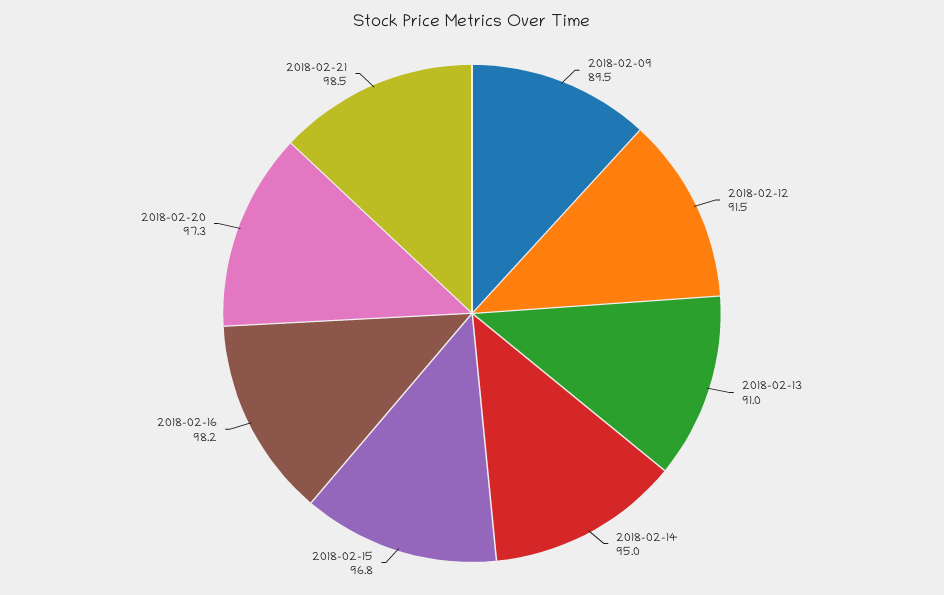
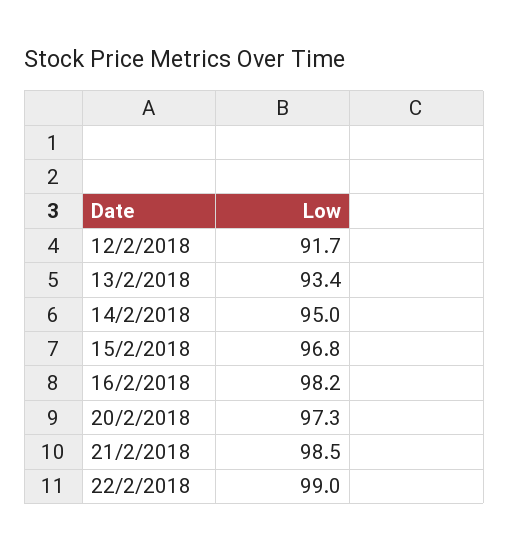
2018-02-09: 89.5 -> none
2018-02-12: 91.5 -> 91.7
2018-02-13: 91 -> 93.4
22/2/2018: none -> 99

